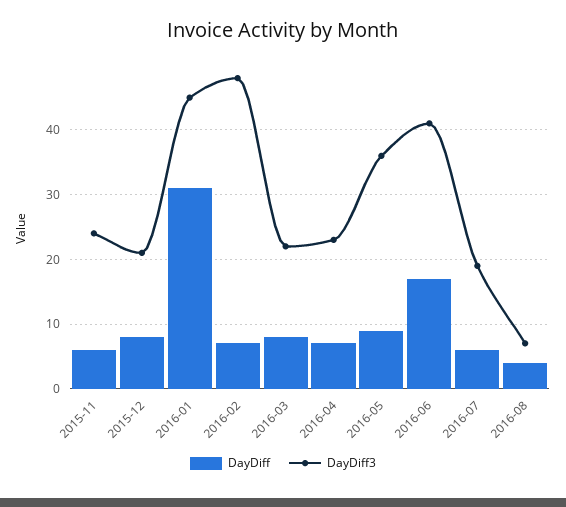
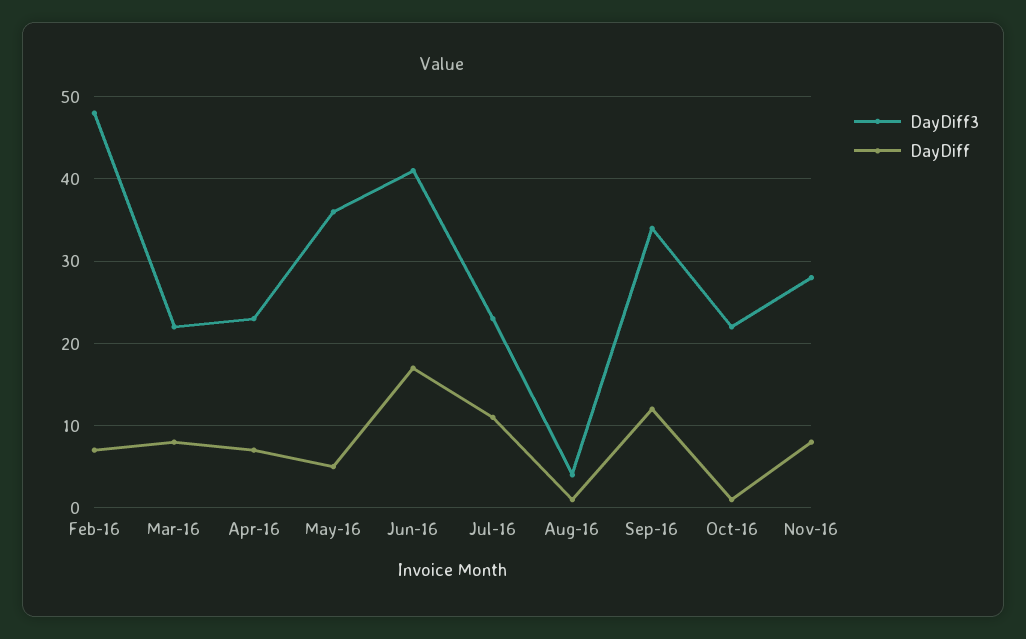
DayDiff, 2015-11: 6 -> none
DayDiff3, 2015-11: 24 -> none
DayDiff, 2015-12: 8 -> none
DayDiff3, 2015-12: 21 -> none
DayDiff, 2016-01: 31 -> none
DayDiff3, 2016-01: 45 -> none
DayDiff, 2016-05: 9 -> 5
DayDiff, 2016-07: 6 -> 11
DayDiff3, 2016-07: 19 -> 23
DayDiff, 2016-08: 4 -> 1
DayDiff3, 2016-08: 7 -> 4
DayDiff3, Sep-16: none -> 34
DayDiff, Sep-16: none -> 12
DayDiff3, Oct-16: none -> 22
DayDiff, Oct-16: none -> 1
DayDiff3, Nov-16: none -> 28
DayDiff, Nov-16: none -> 8

